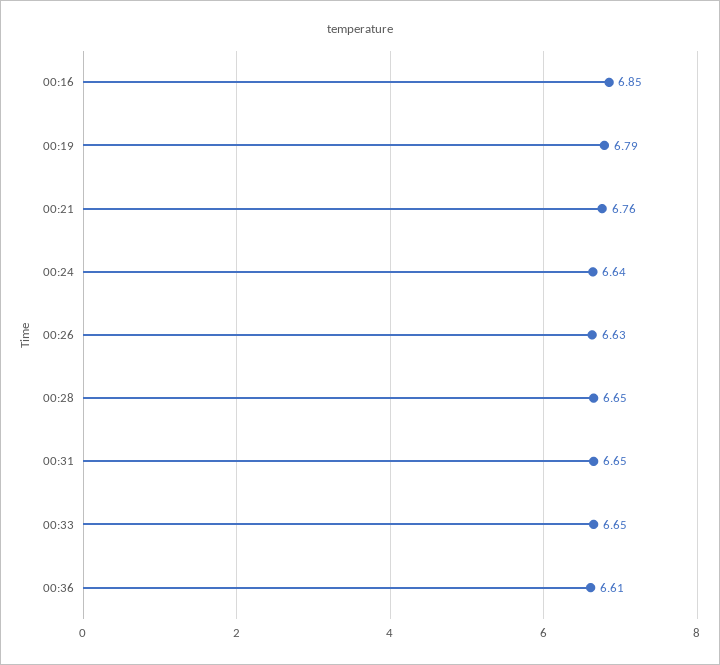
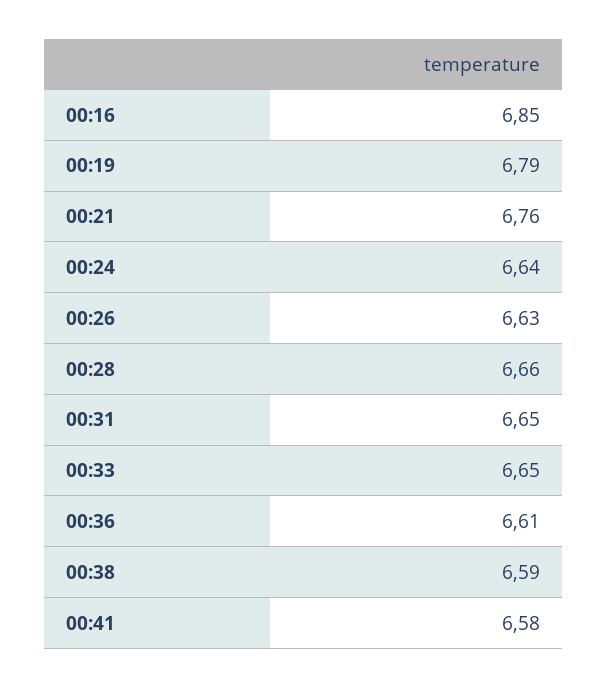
00:28: 6.65 -> 6.66
00:38: none -> 6.59
00:41: none -> 6.58

